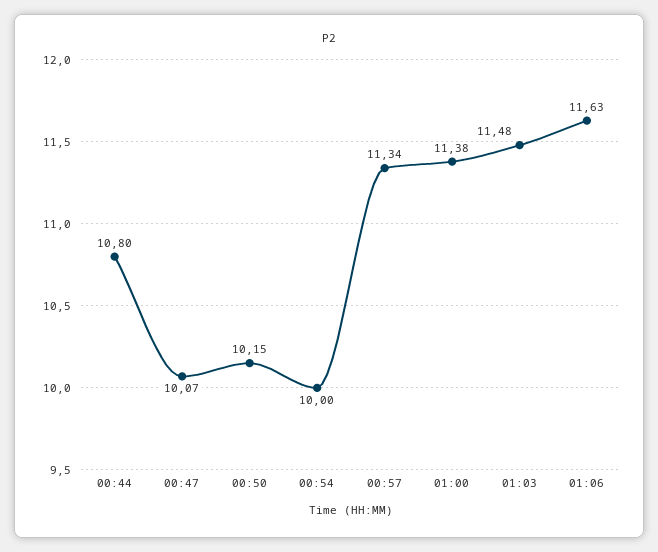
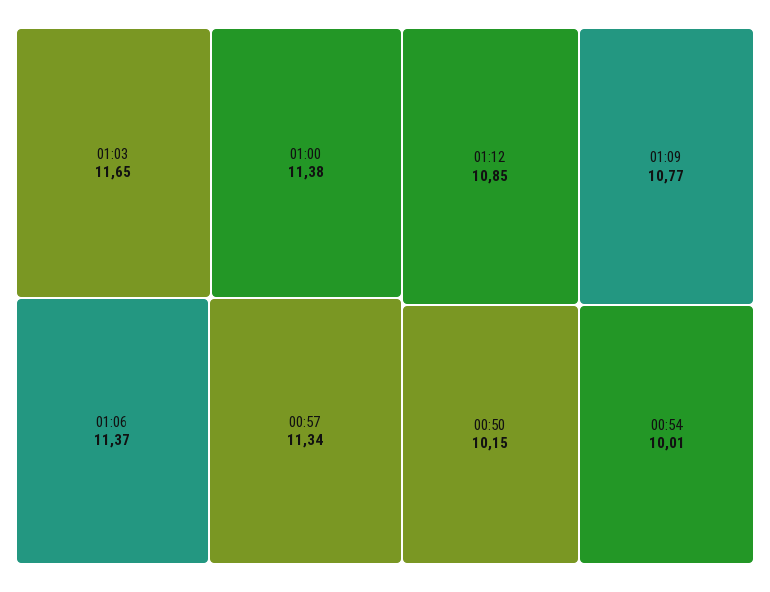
00:44: 10.8 -> none
00:47: 10.07 -> none
00:54: 10 -> 10.01
01:03: 11.48 -> 11.65
01:06: 11.63 -> 11.37
01:12: none -> 10.85
01:09: none -> 10.77

